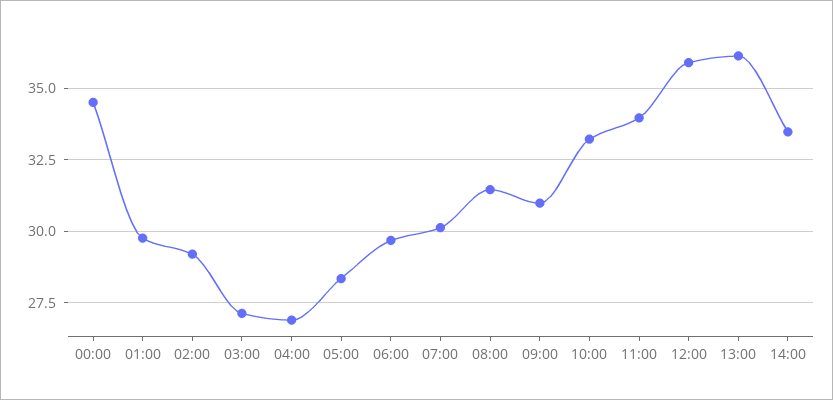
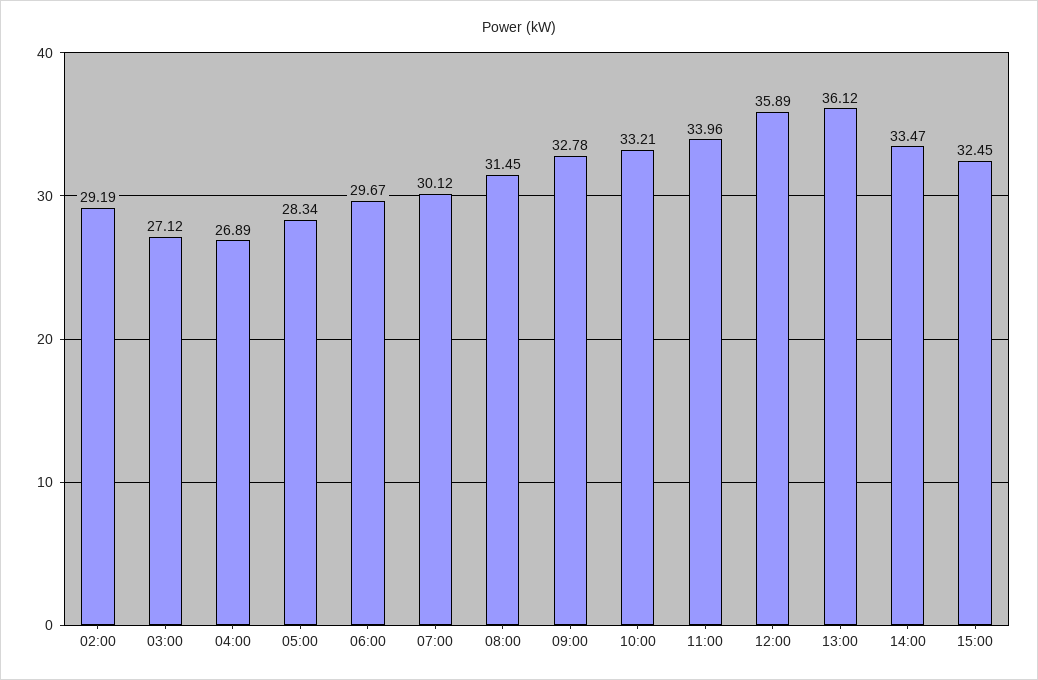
00:00: 34.5 -> none
01:00: 29.75 -> none
09:00: 31 -> 32.78
15:00: none -> 32.45

